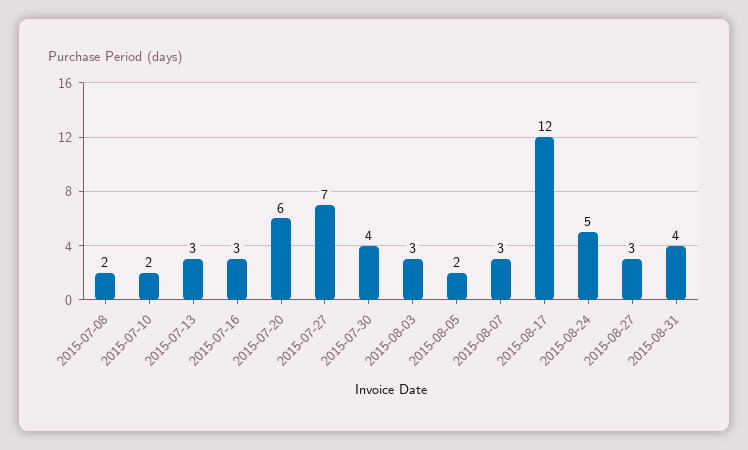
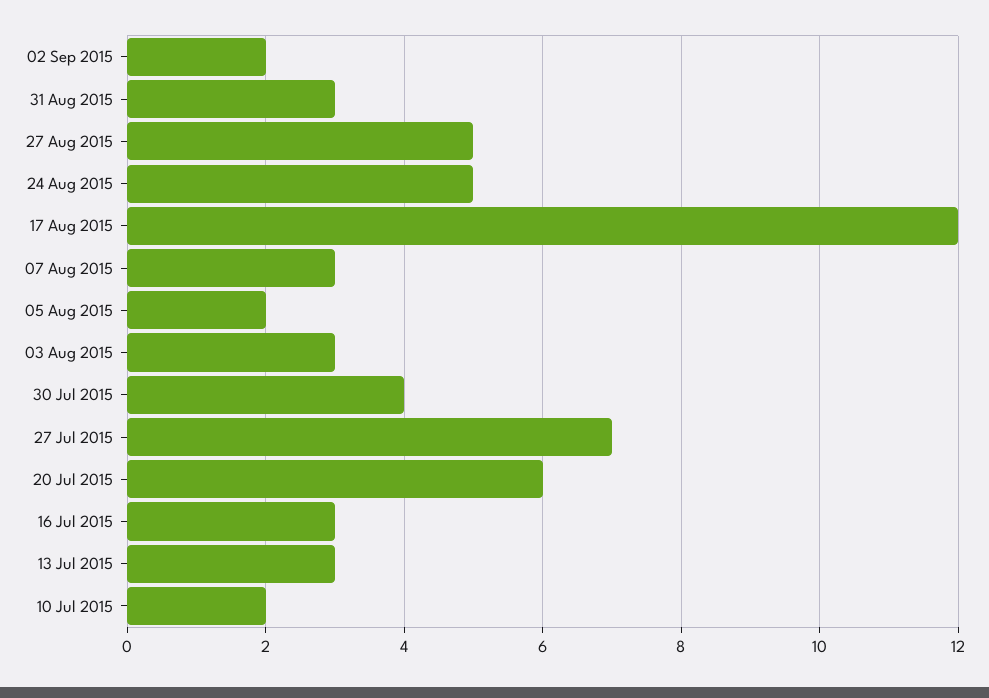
2015-07-08: 2 -> none
2015-08-27: 3 -> 5
2015-08-31: 4 -> 3
02 Sep 2015: none -> 2

